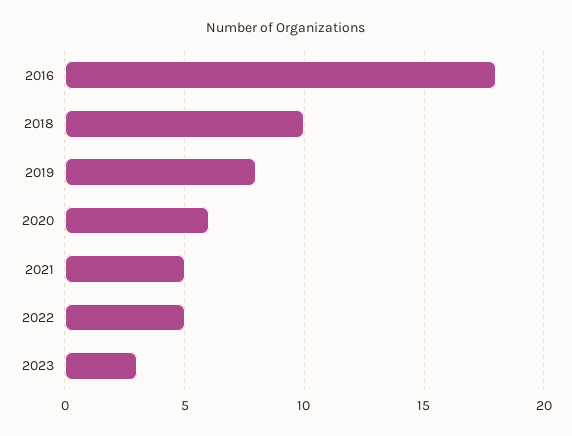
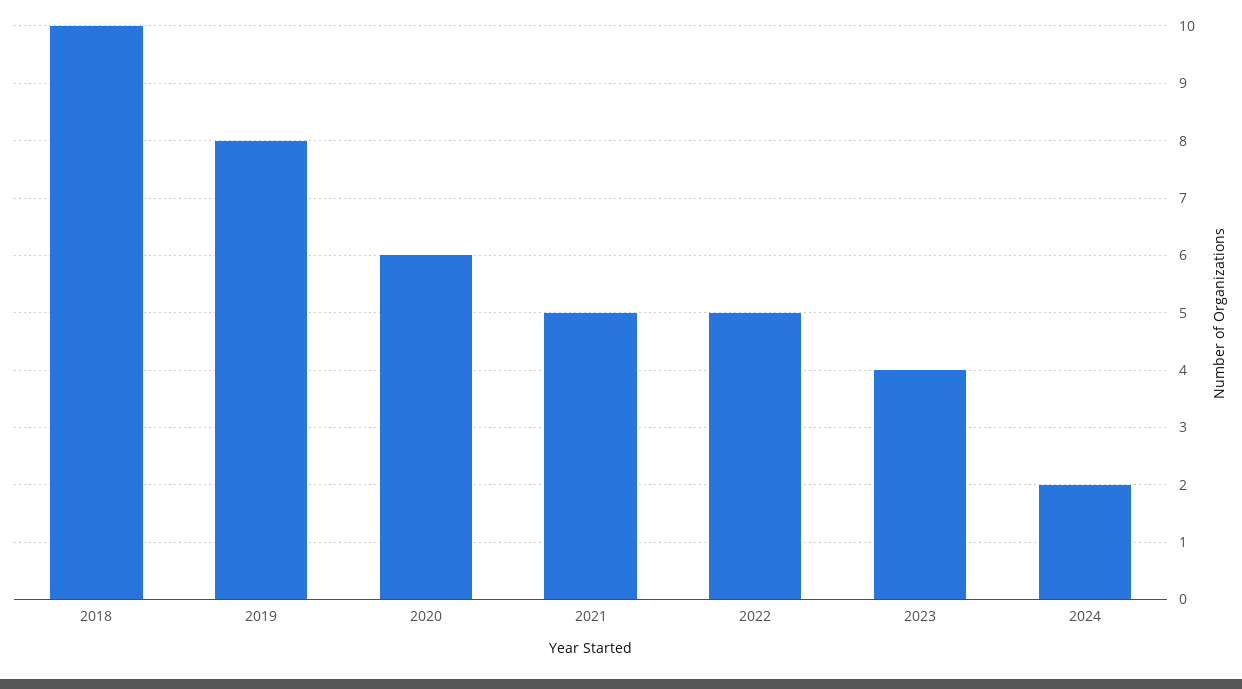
2016: 18 -> none
2023: 3 -> 4
2024: none -> 2

